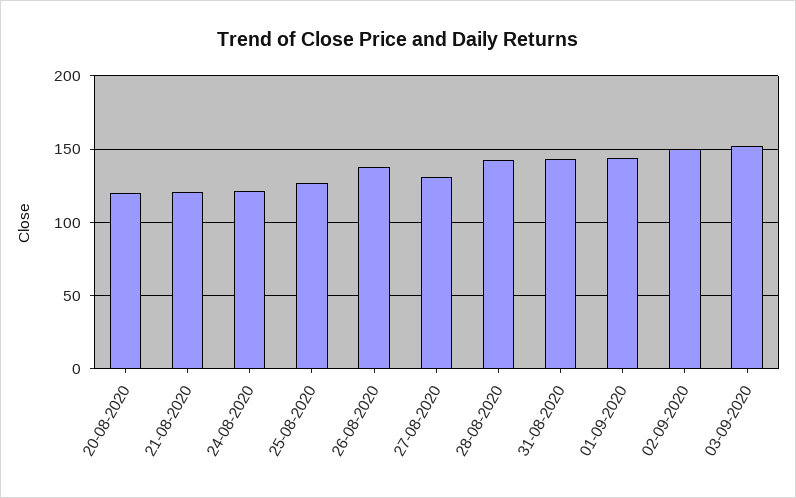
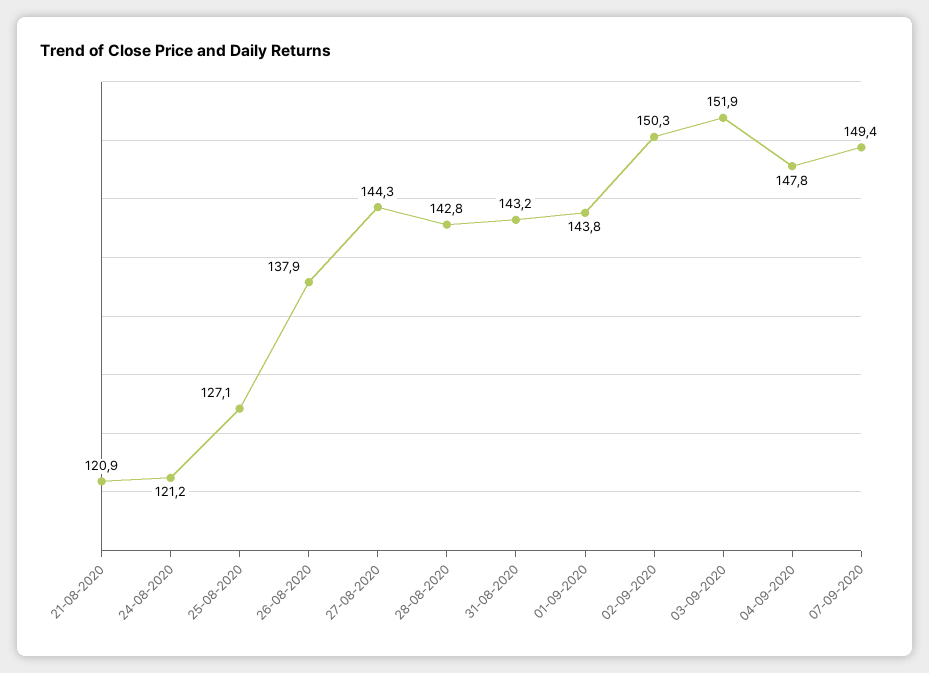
20-08-2020: 120 -> none
27-08-2020: 130 -> 144.3
04-09-2020: none -> 147.8
07-09-2020: none -> 149.4

